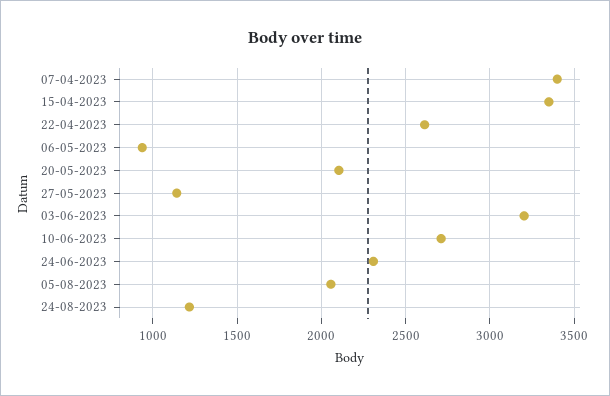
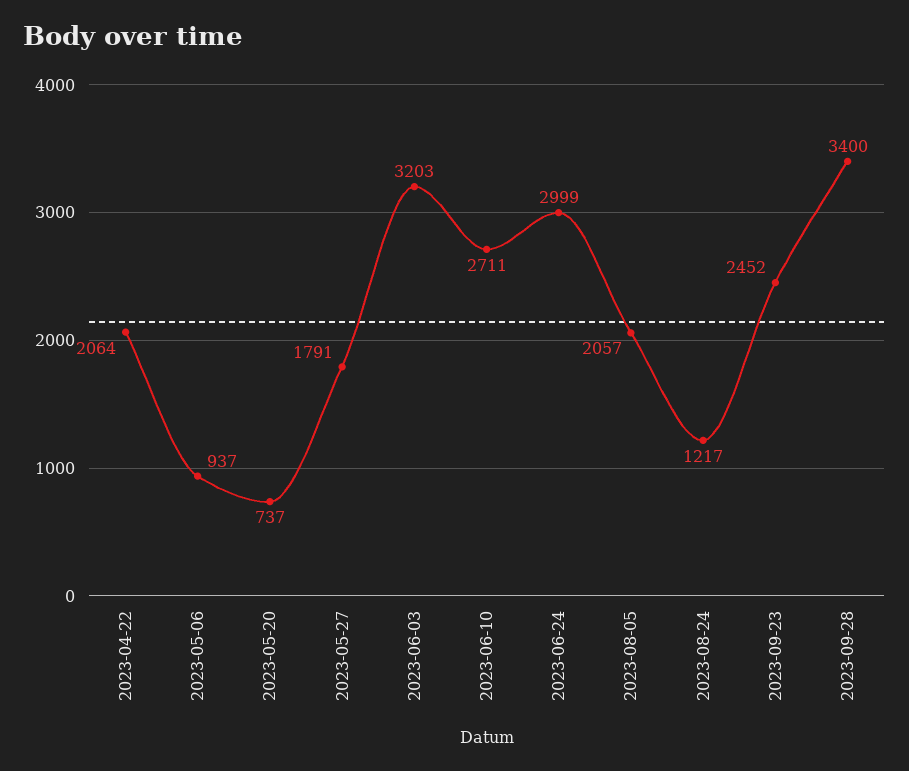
07-04-2023: 3400 -> none
15-04-2023: 3350 -> none
22-04-2023: 2600 -> 2064
20-05-2023: 2100 -> 737
27-05-2023: 1150 -> 1791
24-06-2023: 2300 -> 2999
2023-09-23: none -> 2452
2023-09-28: none -> 3400

